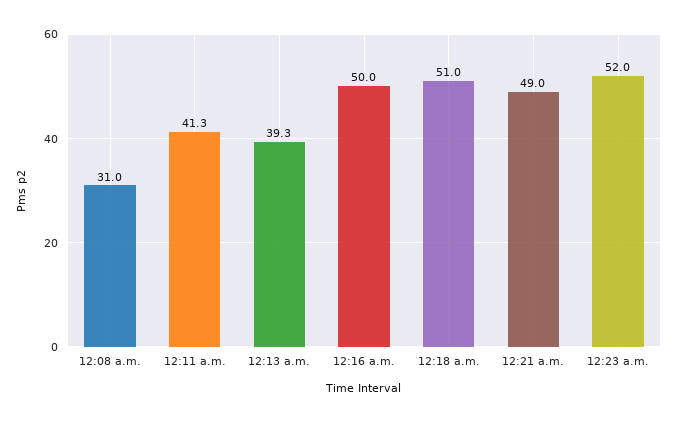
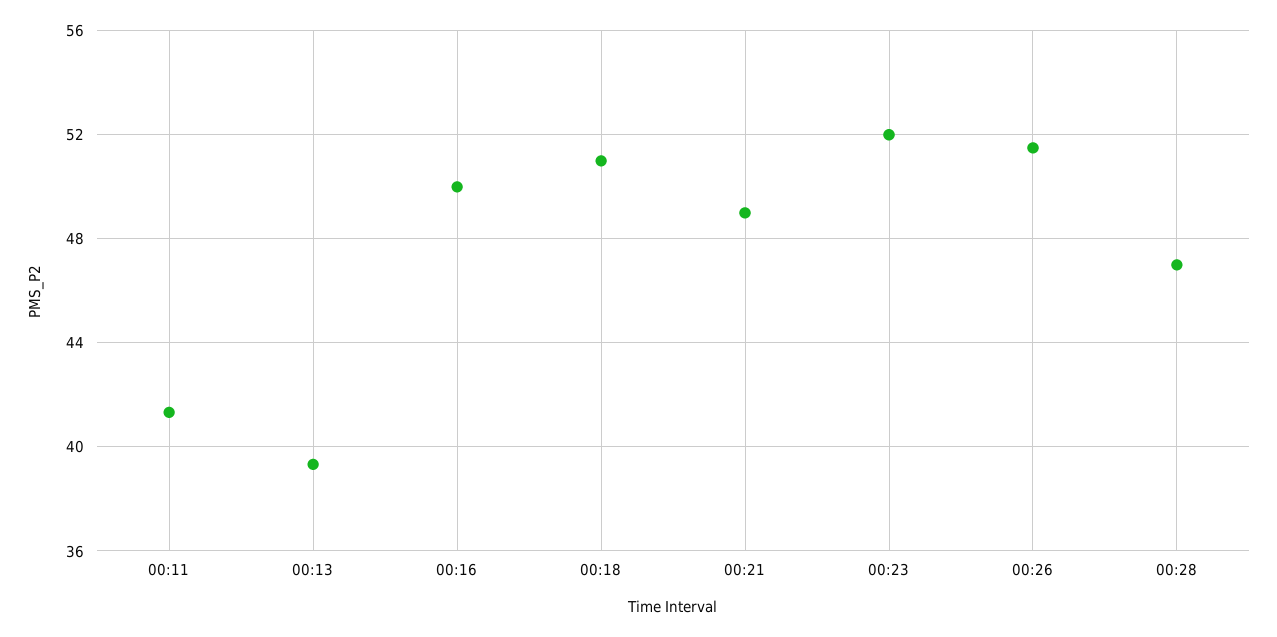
12:08 a.m.: 31 -> none
00:26: none -> 51.5
00:28: none -> 47

